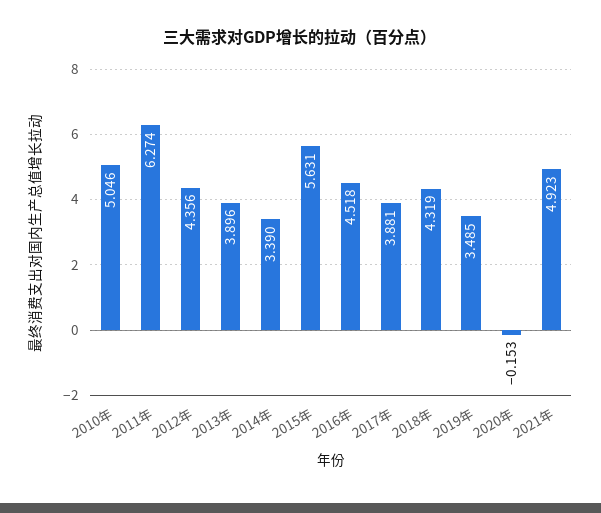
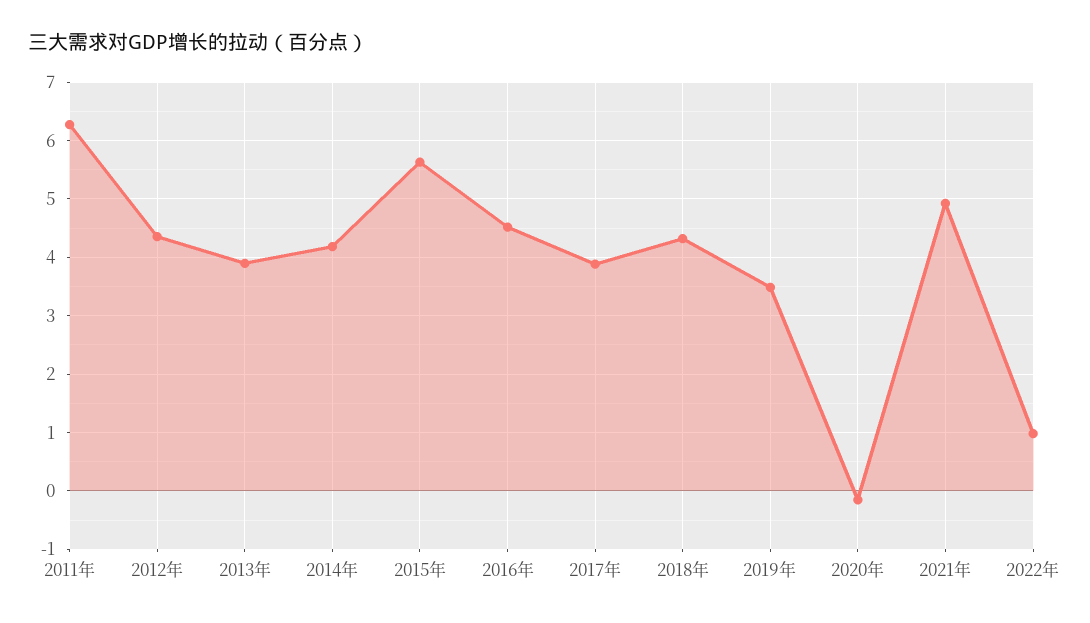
2010年: 5.046 -> none
2014年: 3.39 -> 4.2
2022年: none -> 1

